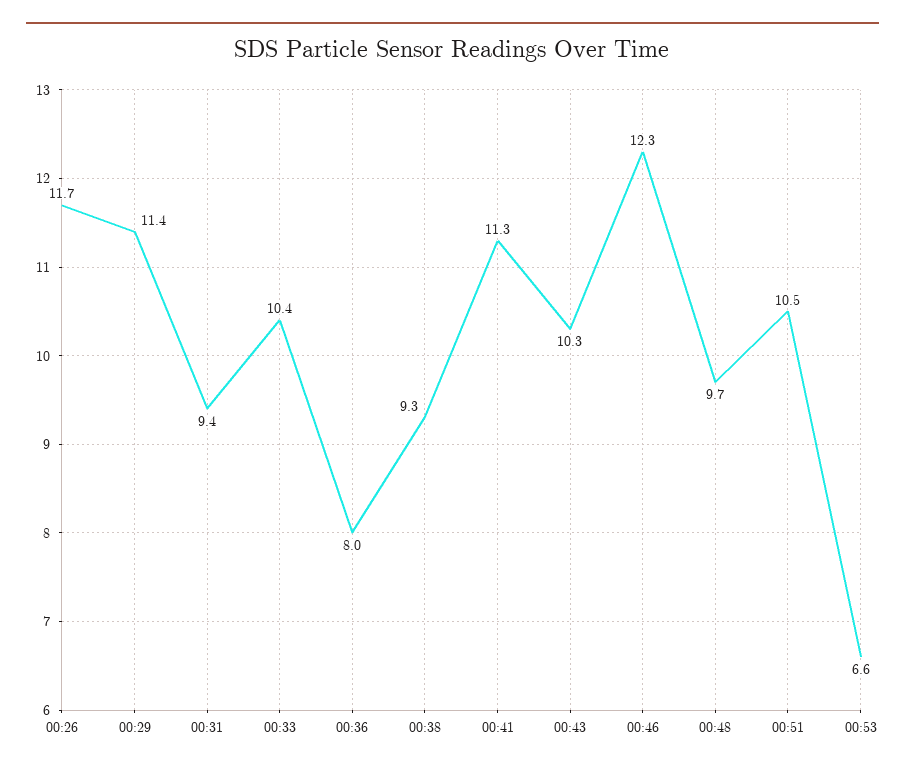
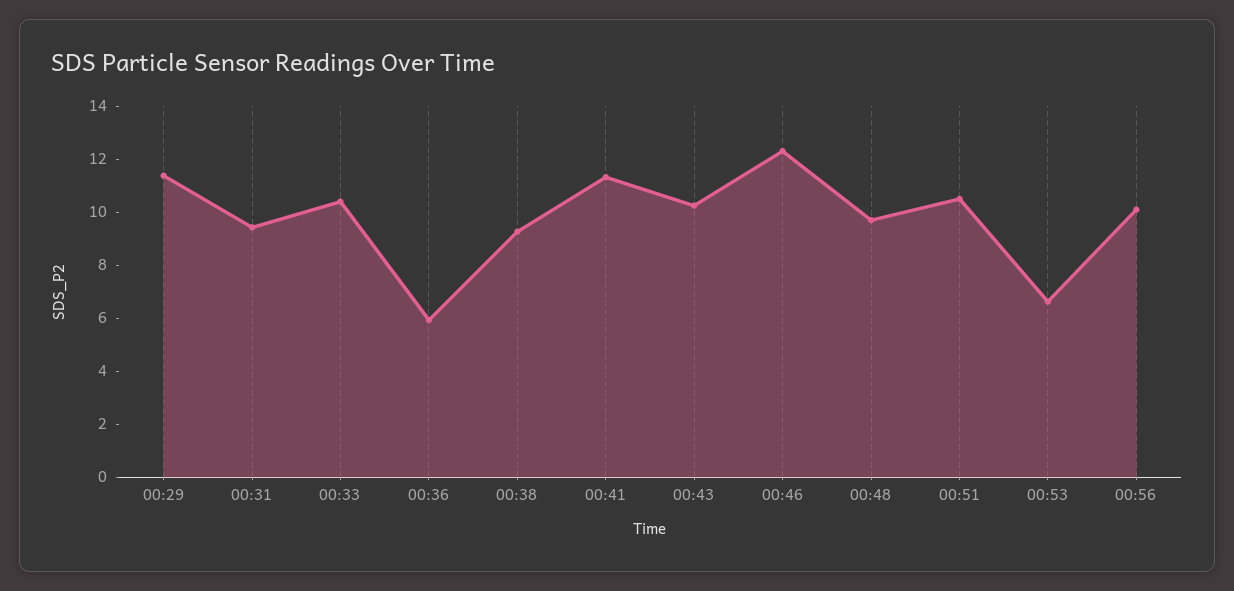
00:26: 11.7 -> none
00:36: 8 -> 6
00:56: none -> 10

